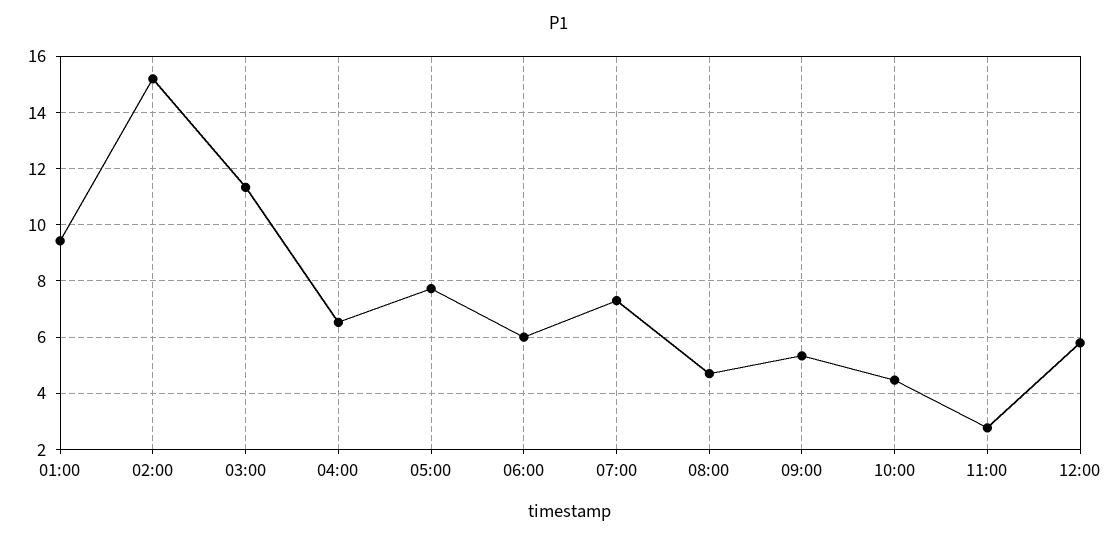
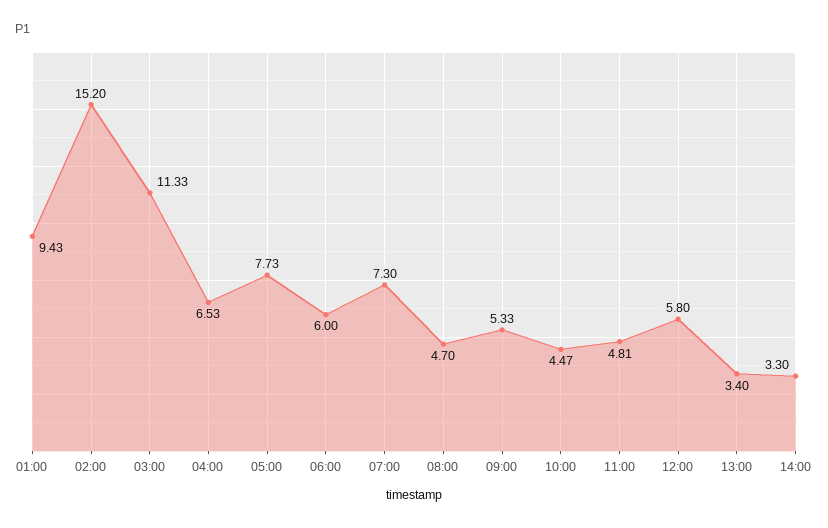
11:00: 2.75 -> 4.81
13:00: none -> 3.4
14:00: none -> 3.3

